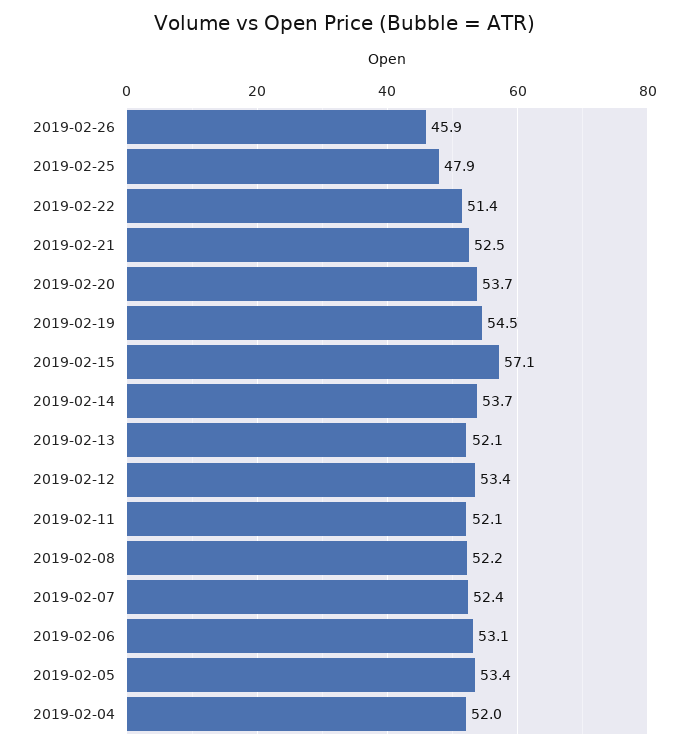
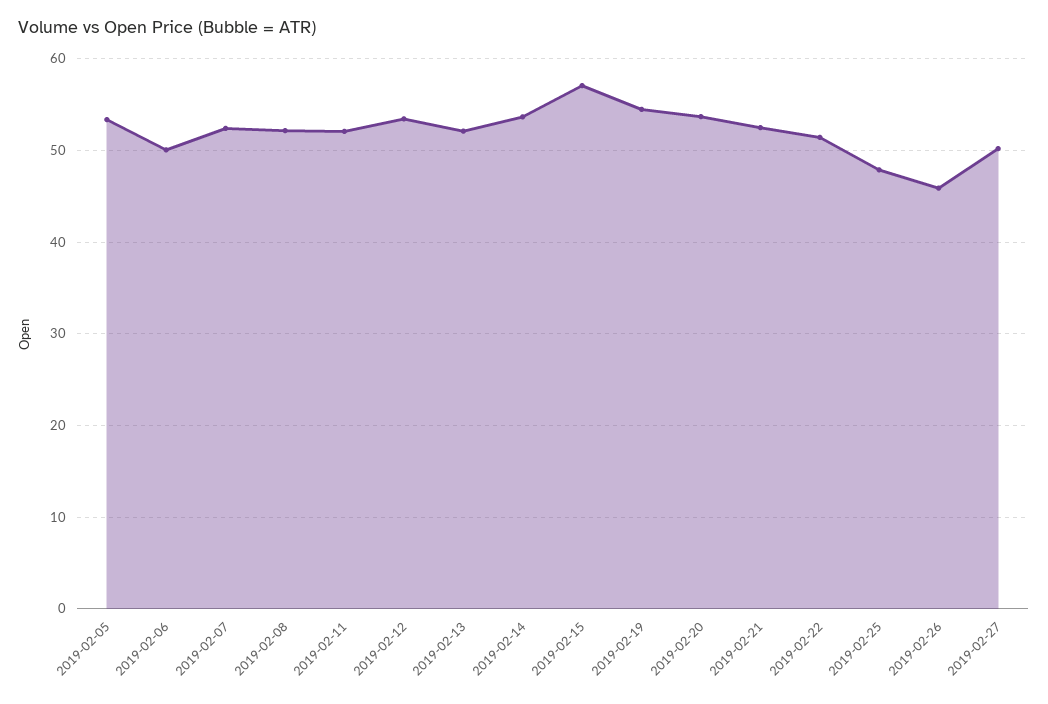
2019-02-06: 53.1 -> 50
2019-02-04: 52 -> none
2019-02-27: none -> 50

